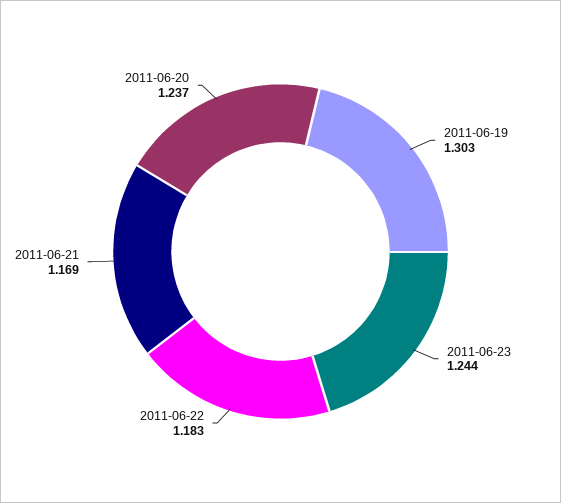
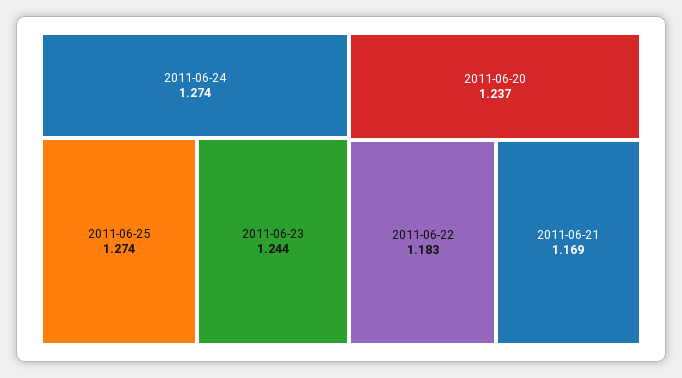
2011-06-19: 1.303 -> none
2011-06-24: none -> 1.274
2011-06-25: none -> 1.274

